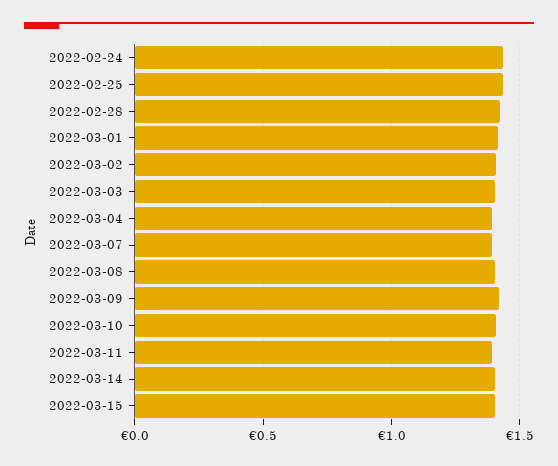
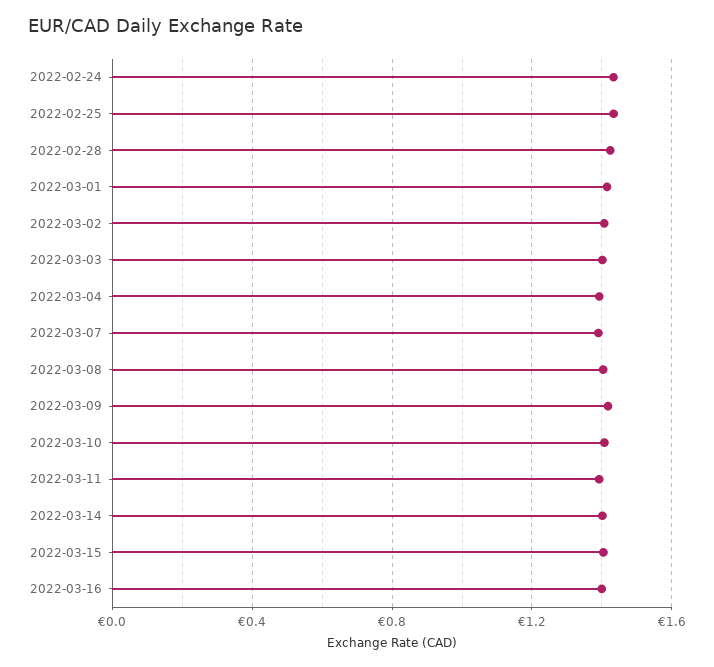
2022-03-16: none -> 1.4

